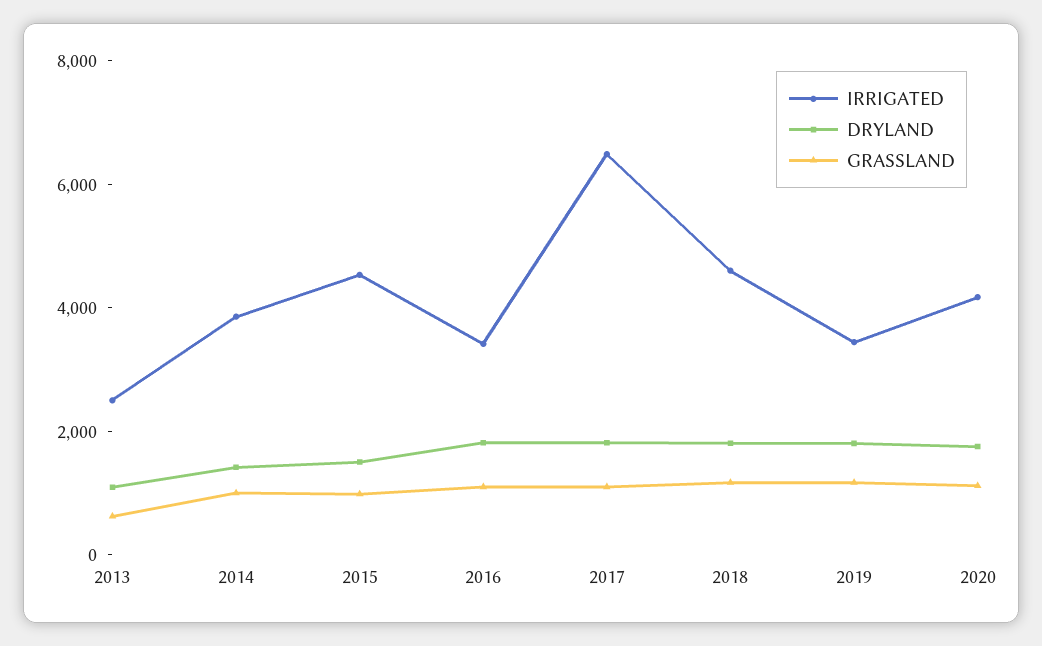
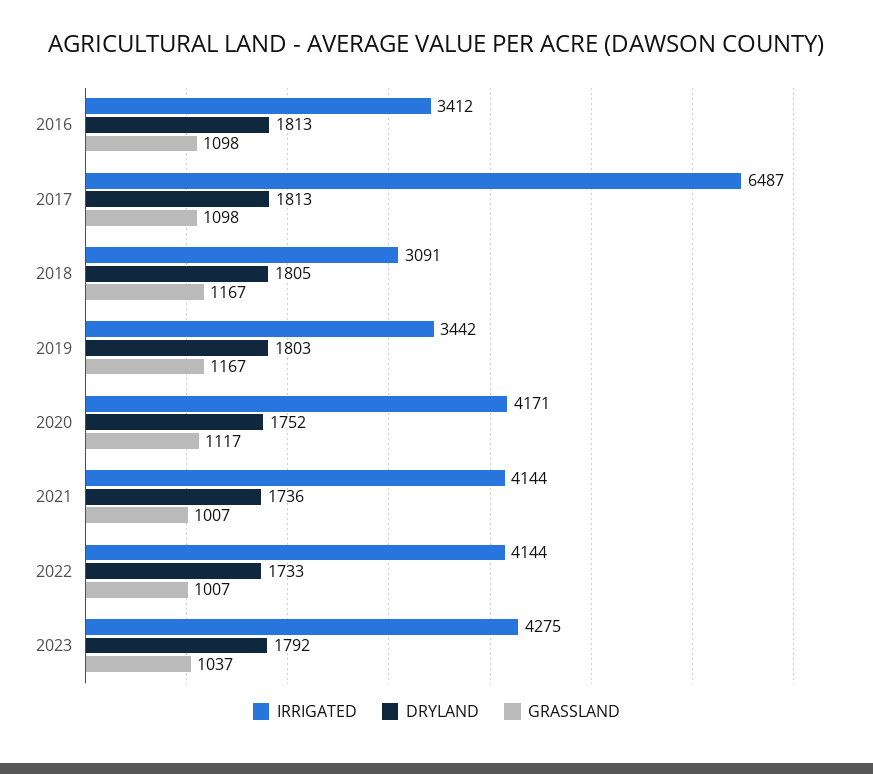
IRRIGATED, 2013: 2500 -> none
DRYLAND, 2013: 1000 -> none
GRASSLAND, 2013: 500 -> none
IRRIGATED, 2014: 4000 -> none
DRYLAND, 2014: 1500 -> none
GRASSLAND, 2014: 1000 -> none
IRRIGATED, 2015: 4500 -> none
DRYLAND, 2015: 1500 -> none
GRASSLAND, 2015: 1000 -> none
IRRIGATED, 2018: 4500 -> 3091
IRRIGATED, 2021: none -> 4144
DRYLAND, 2021: none -> 1736
GRASSLAND, 2021: none -> 1007
IRRIGATED, 2022: none -> 4144
DRYLAND, 2022: none -> 1733
GRASSLAND, 2022: none -> 1007
IRRIGATED, 2023: none -> 4275
DRYLAND, 2023: none -> 1792
GRASSLAND, 2023: none -> 1037

